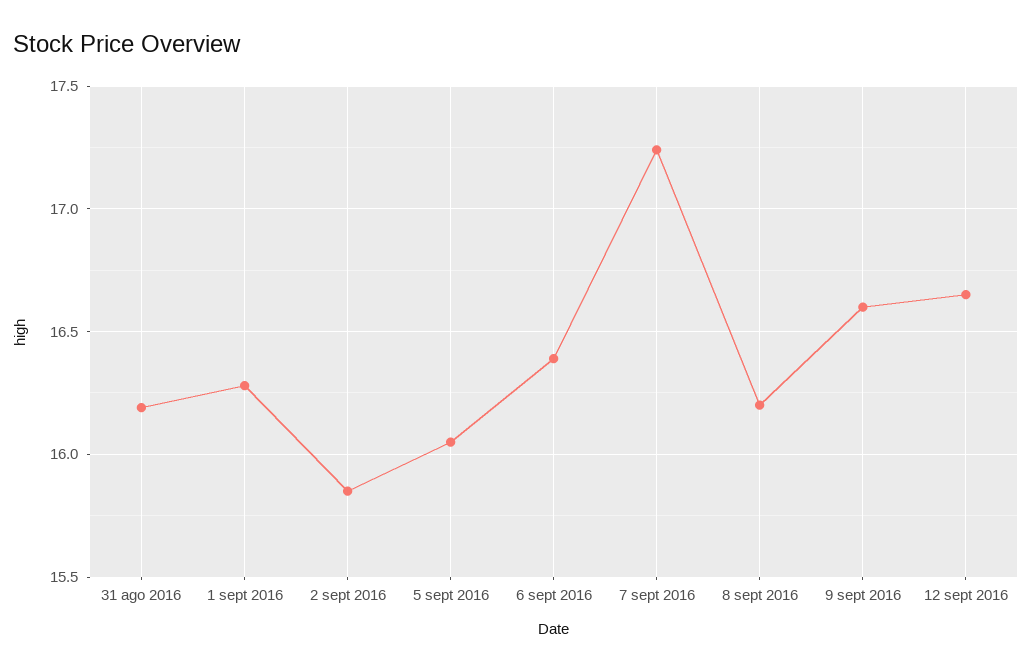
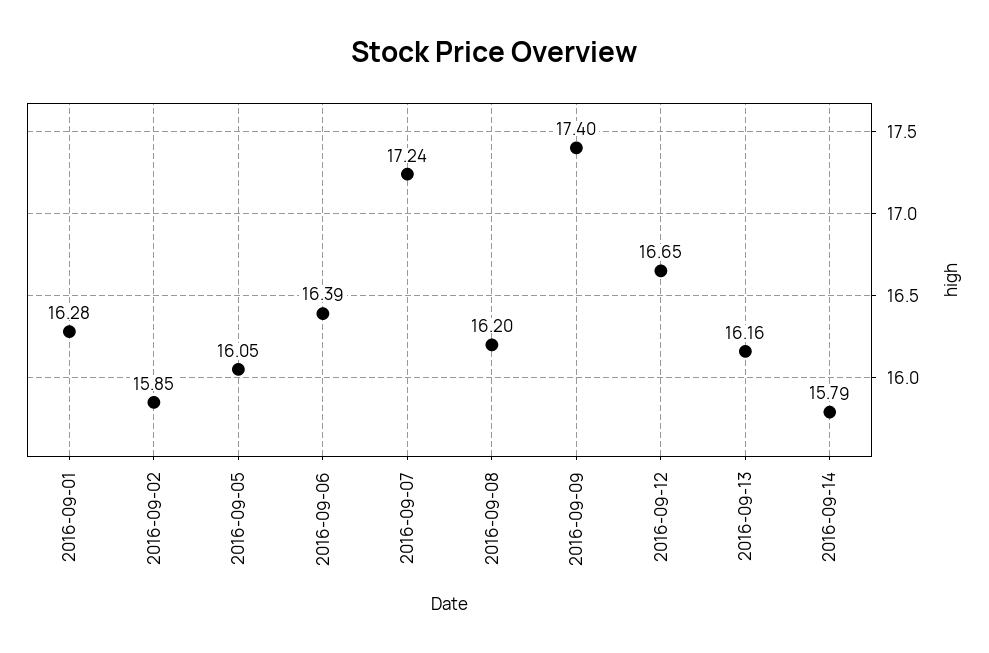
31 ago 2016: 16.2 -> none
9 sept 2016: 16.6 -> 17.4
2016-09-13: none -> 16.16
2016-09-14: none -> 15.79

